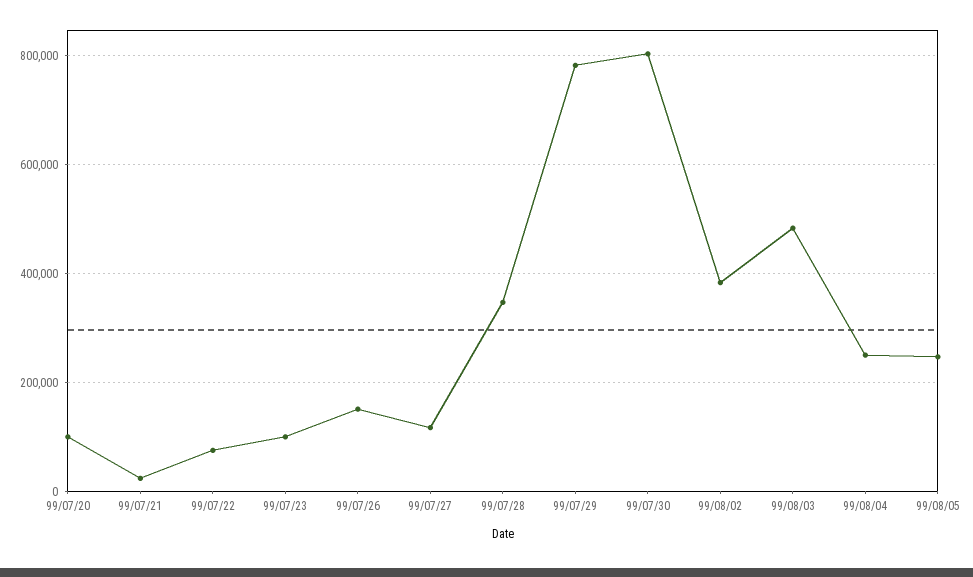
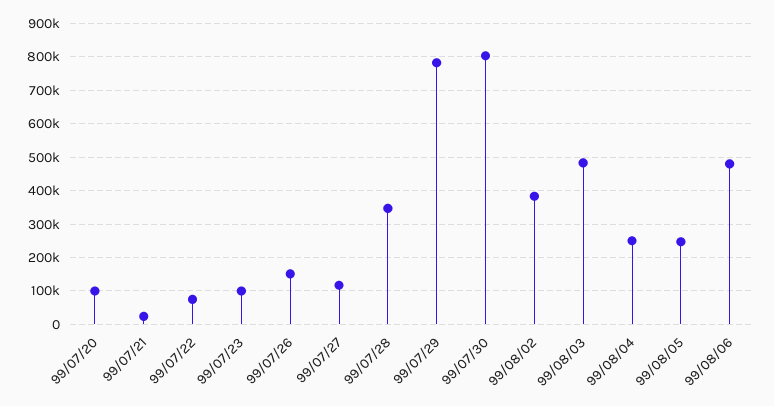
99/08/06: none -> 480000

